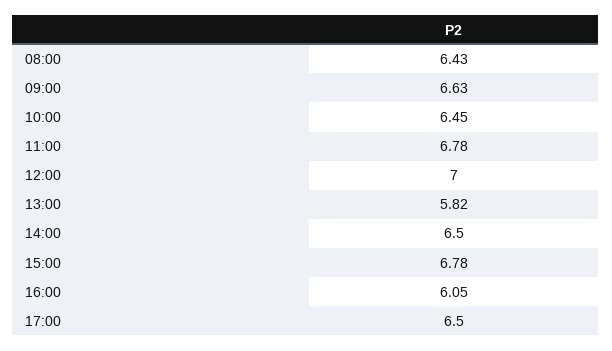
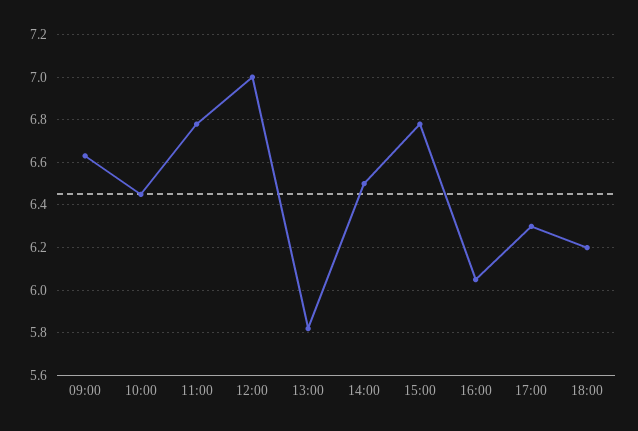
08:00: 6.43 -> none
17:00: 6.5 -> 6.3
18:00: none -> 6.2

